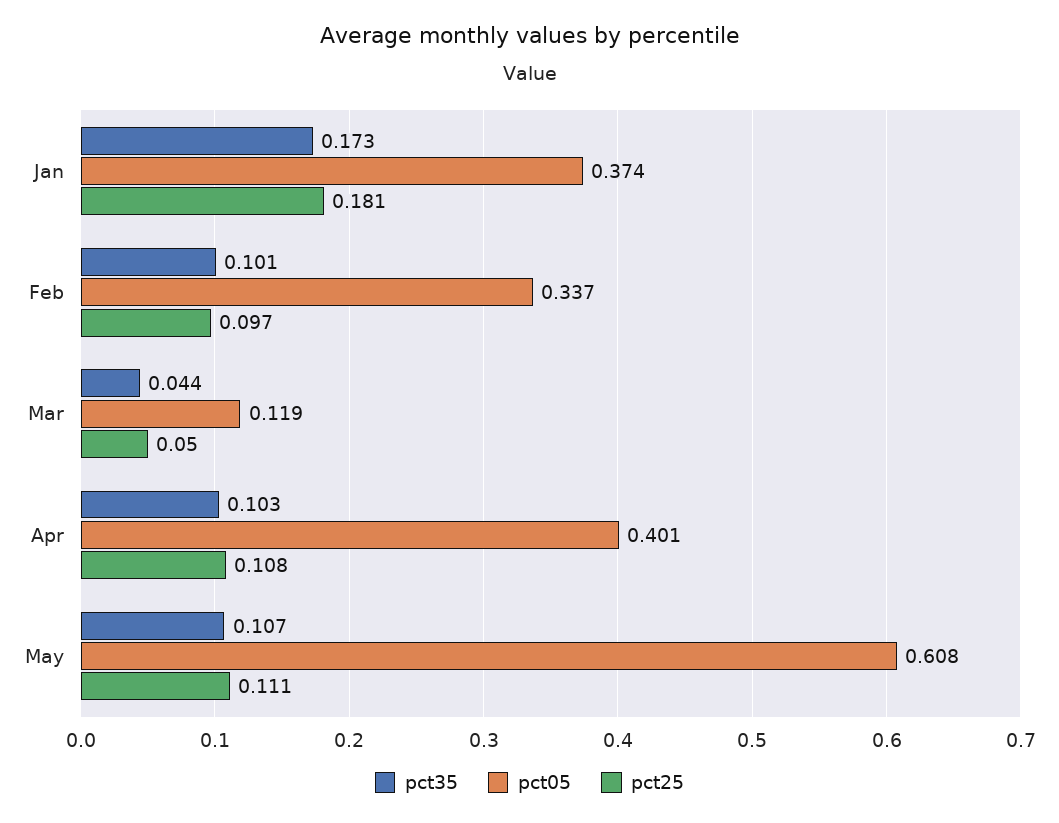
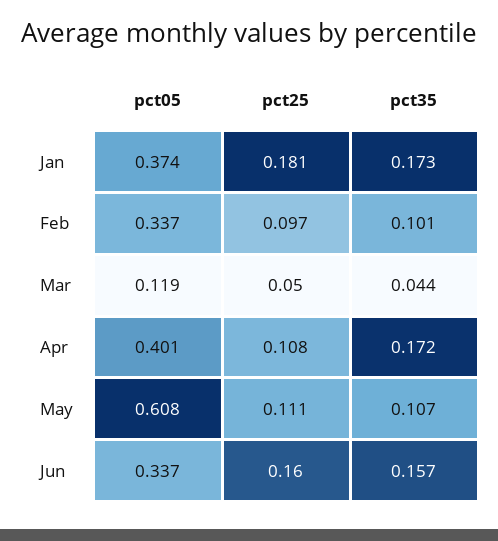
pct35, Apr: 0.103 -> 0.172
pct05, Jun: none -> 0.337
pct25, Jun: none -> 0.16
pct35, Jun: none -> 0.157

